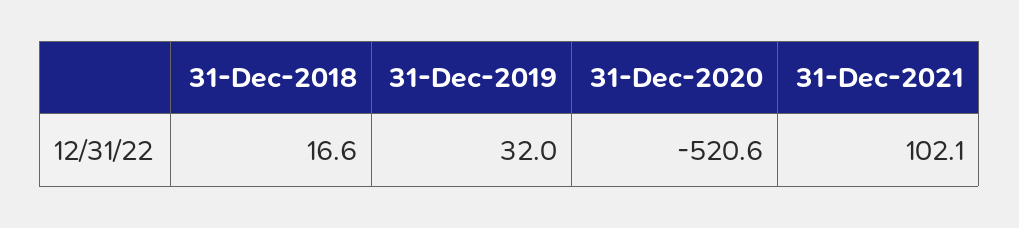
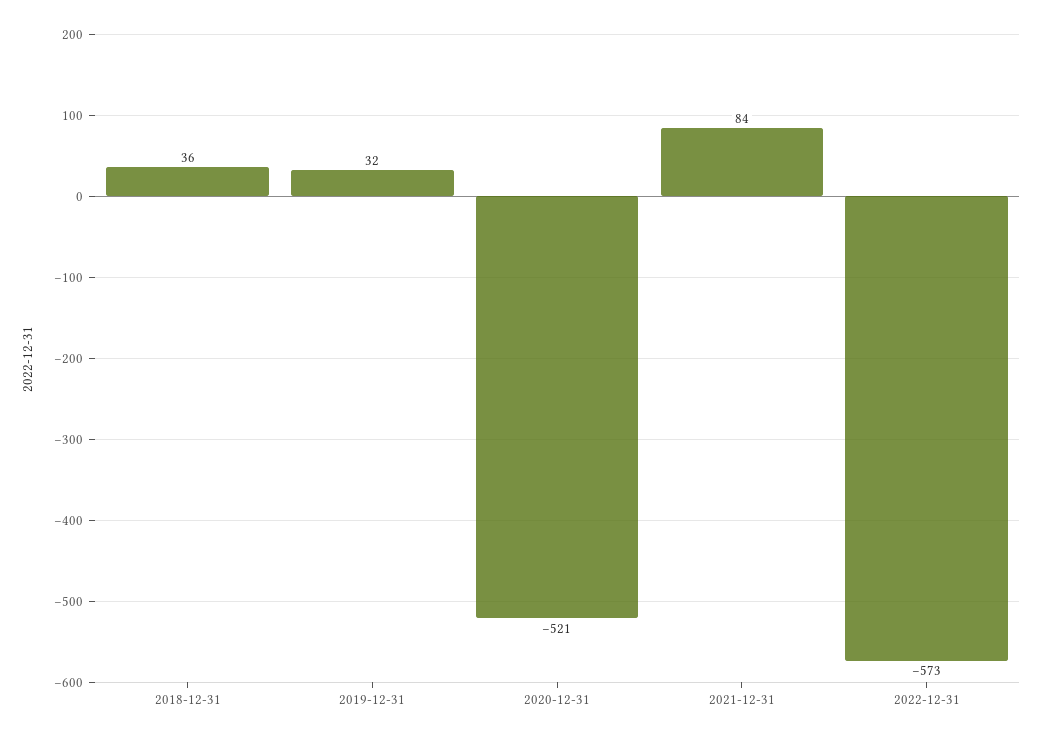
31-Dec-2018: 16.6 -> 36
31-Dec-2021: 102.1 -> 84
2022-12-31: none -> -573

